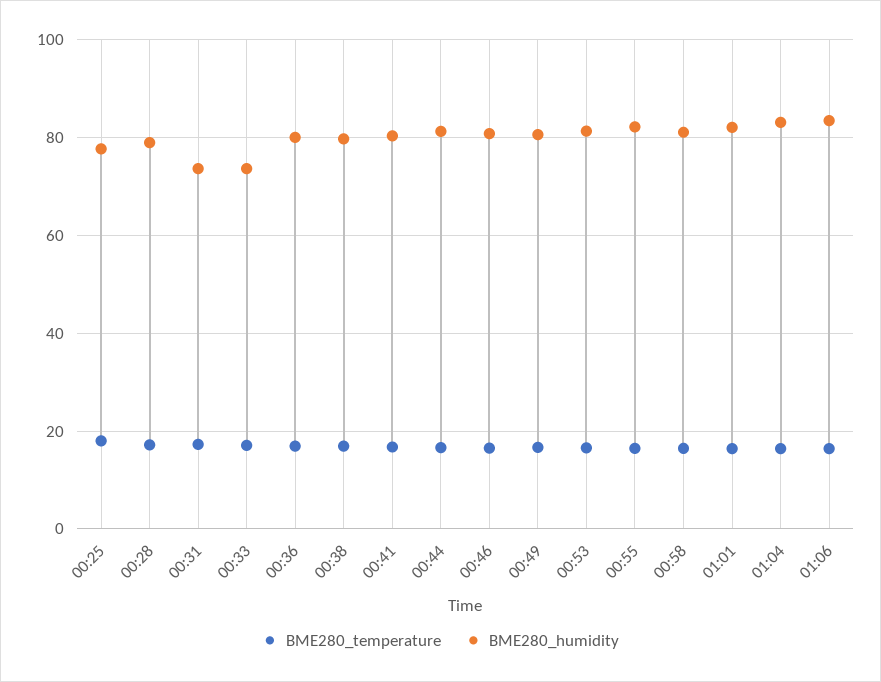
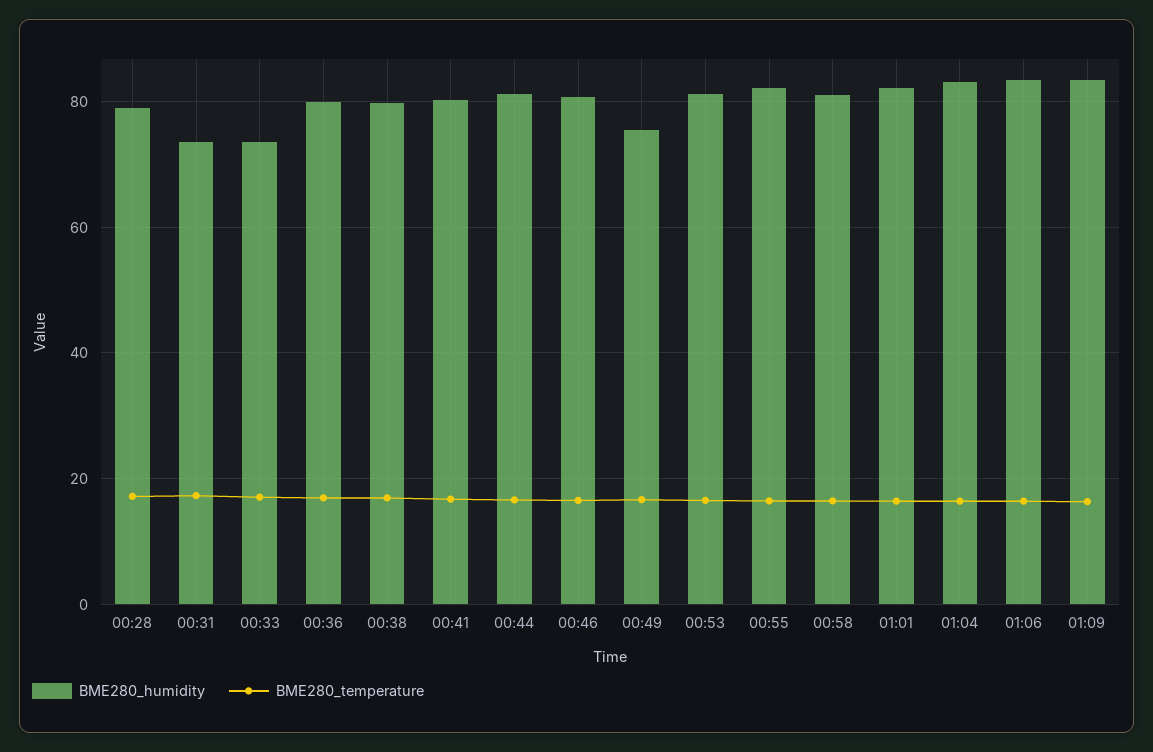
BME280_temperature, 00:25: 18 -> none
BME280_humidity, 00:25: 78 -> none
BME280_humidity, 00:49: 80 -> 76
BME280_humidity, 01:09: none -> 84
BME280_temperature, 01:09: none -> 16

